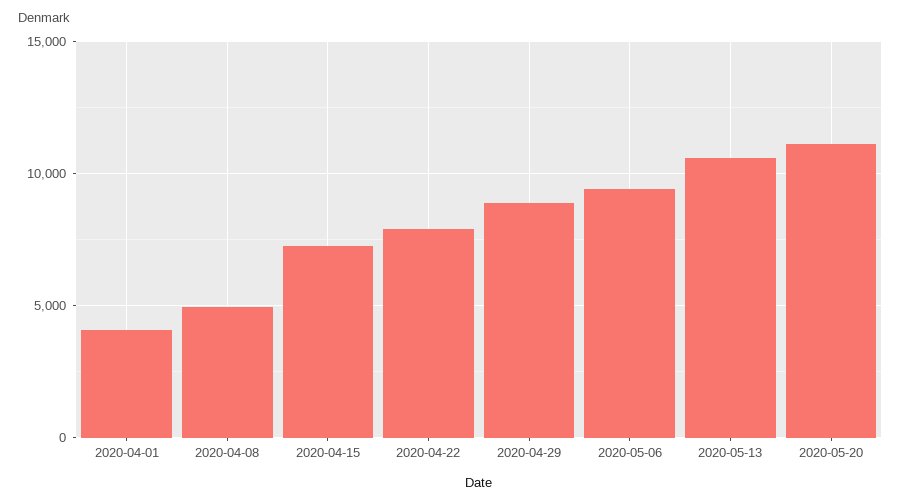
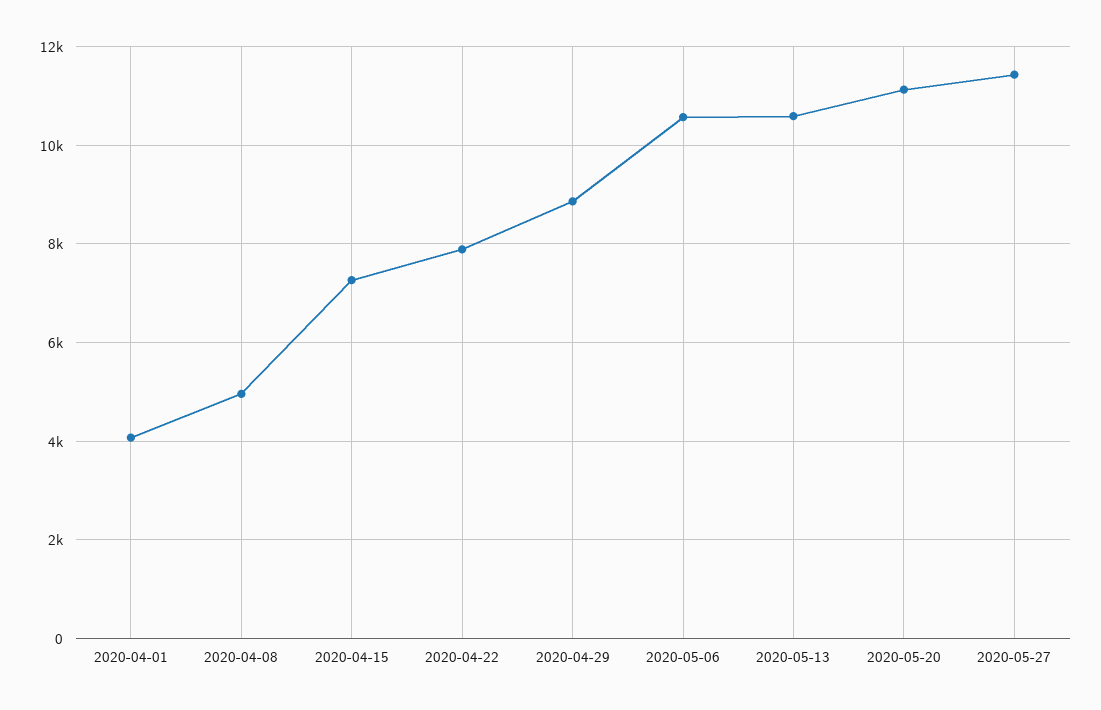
2020-05-06: 9500 -> 10600
2020-05-27: none -> 11400

